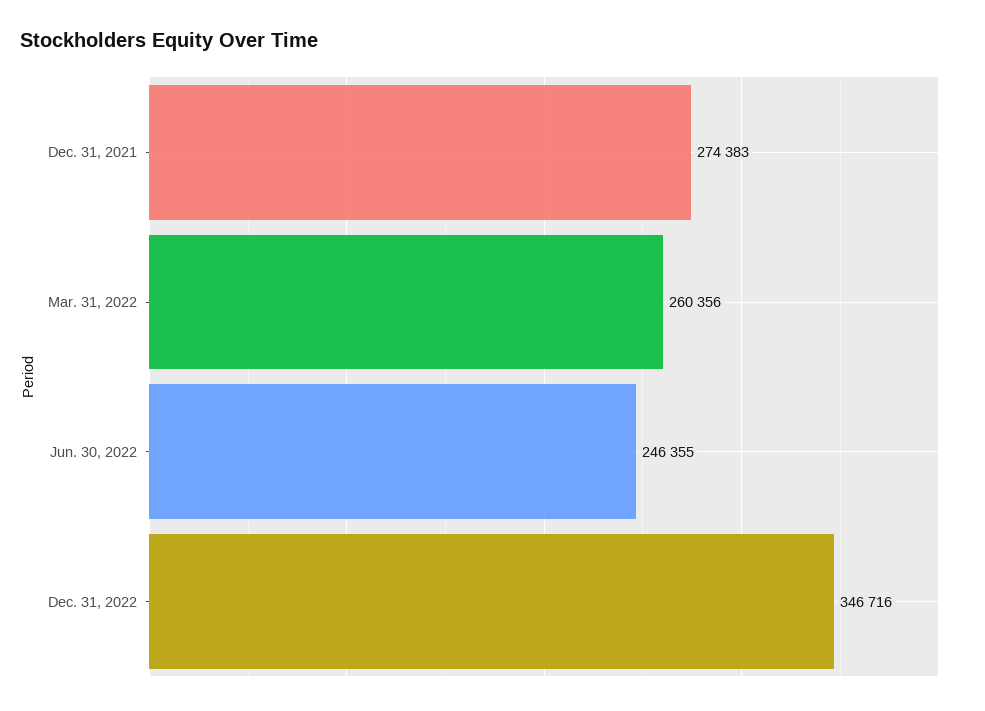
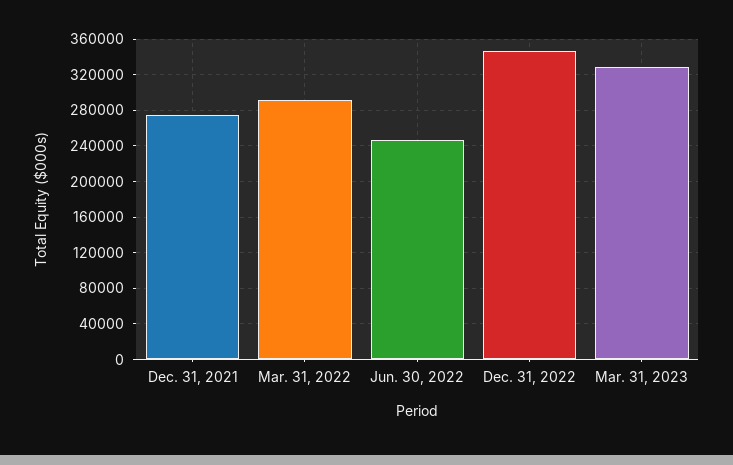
Mar. 31, 2022: 260356 -> 290000
Mar. 31, 2023: none -> 330000

